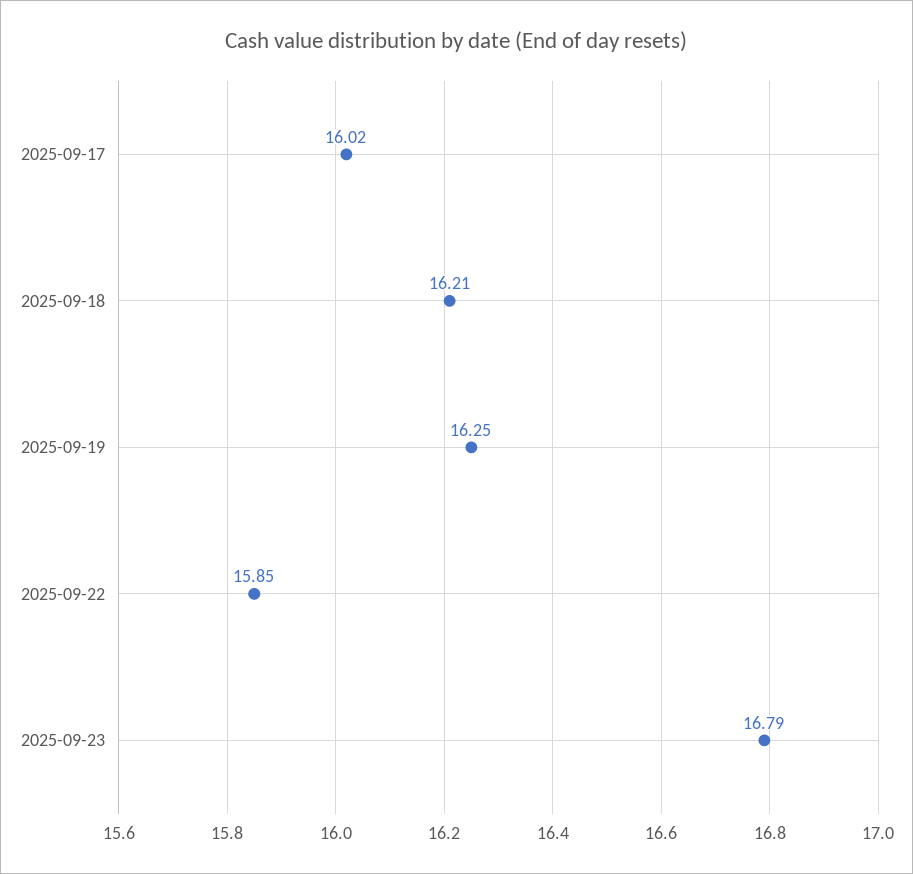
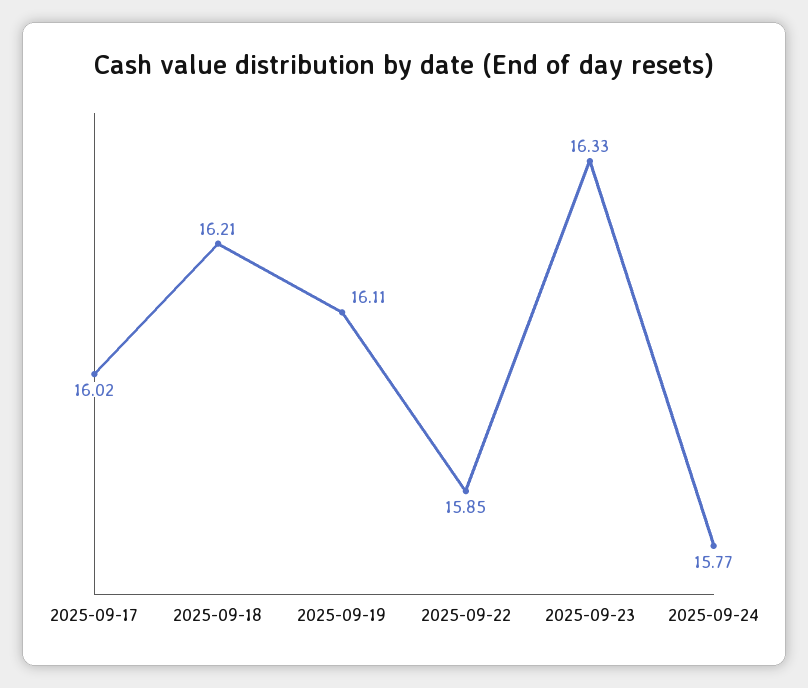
2025-09-19: 16.25 -> 16.11
2025-09-23: 16.79 -> 16.33
2025-09-24: none -> 15.77

